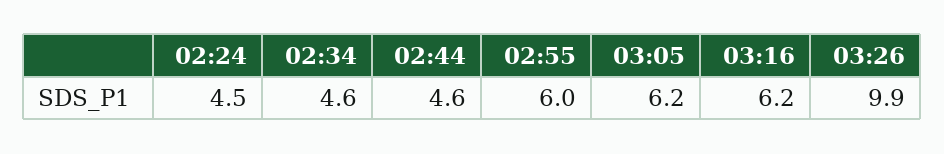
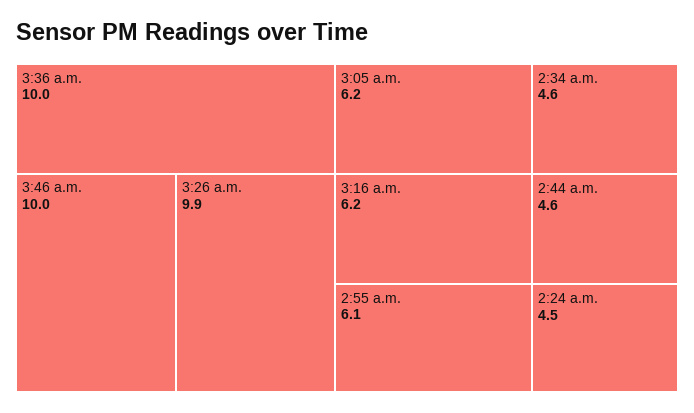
02:55: 6 -> 6.1
3:36 a.m.: none -> 10
3:46 a.m.: none -> 10

